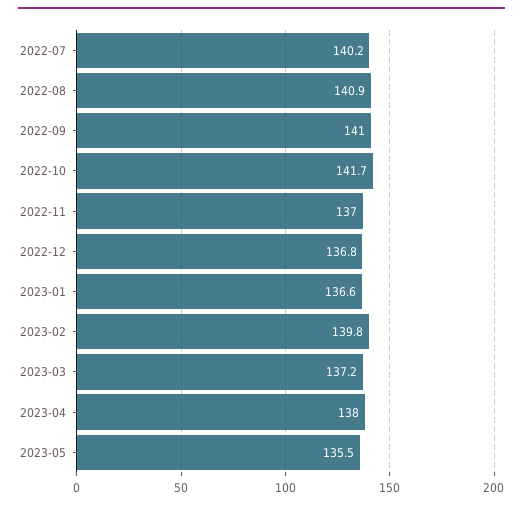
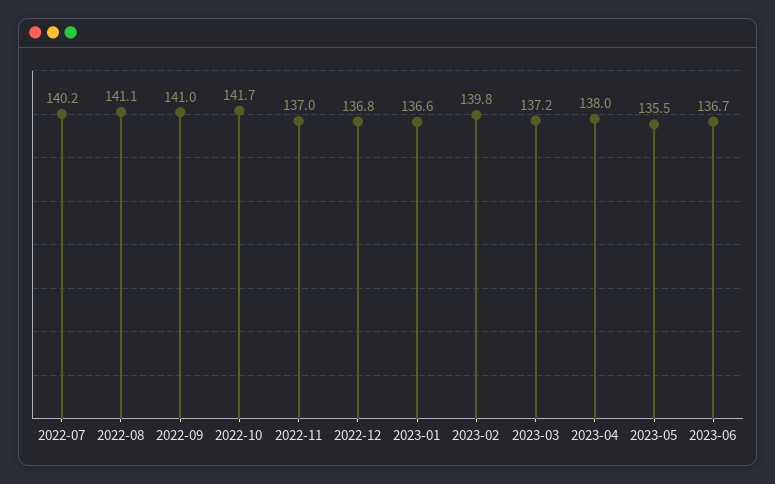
2022-08: 140.9 -> 141.1
2023-06: none -> 136.7

